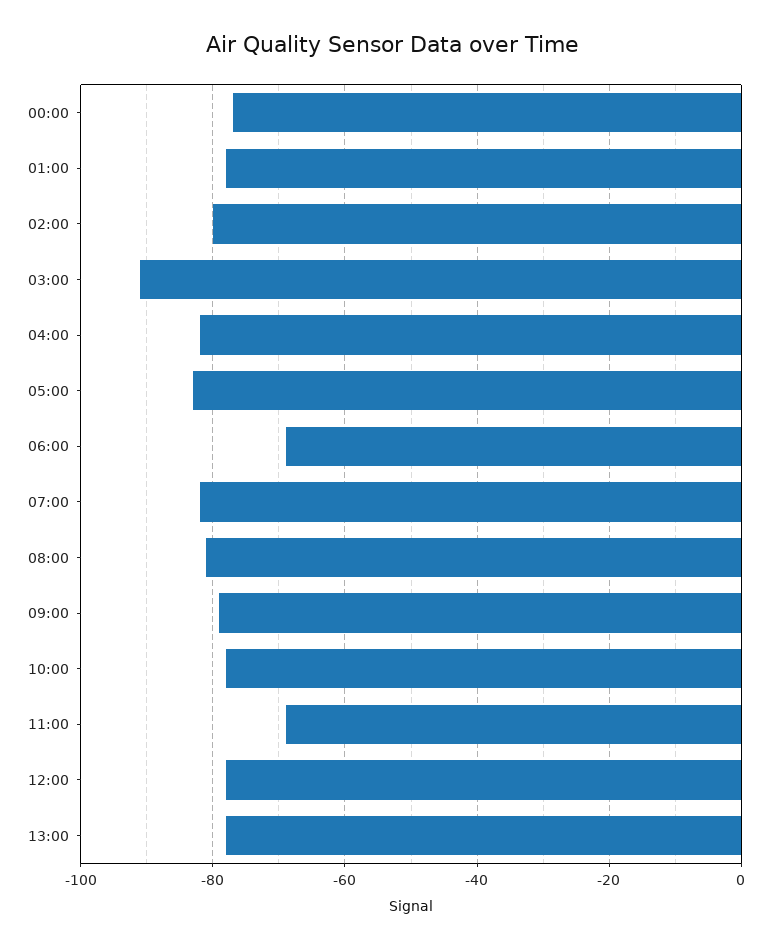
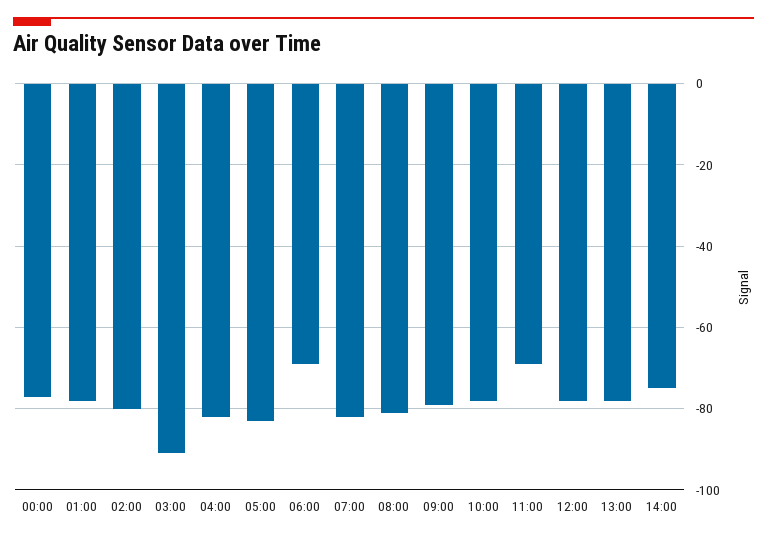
14:00: none -> -75

